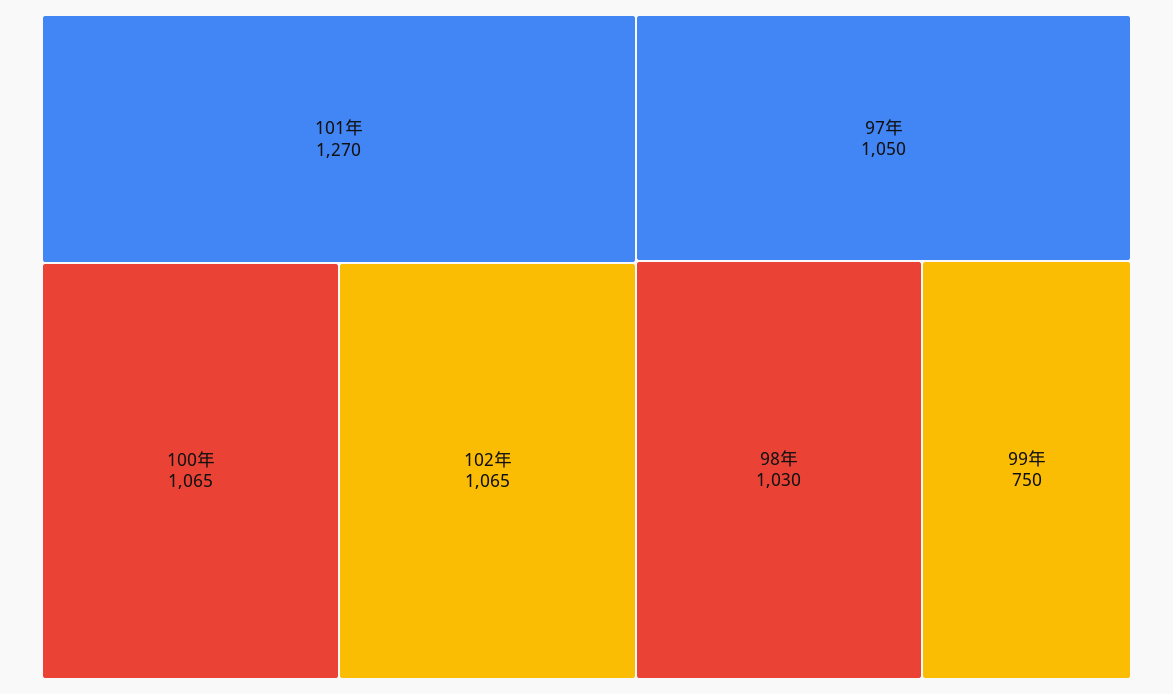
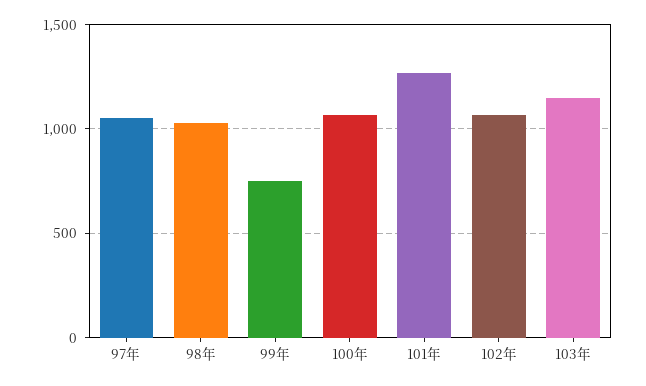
103年: none -> 1150

